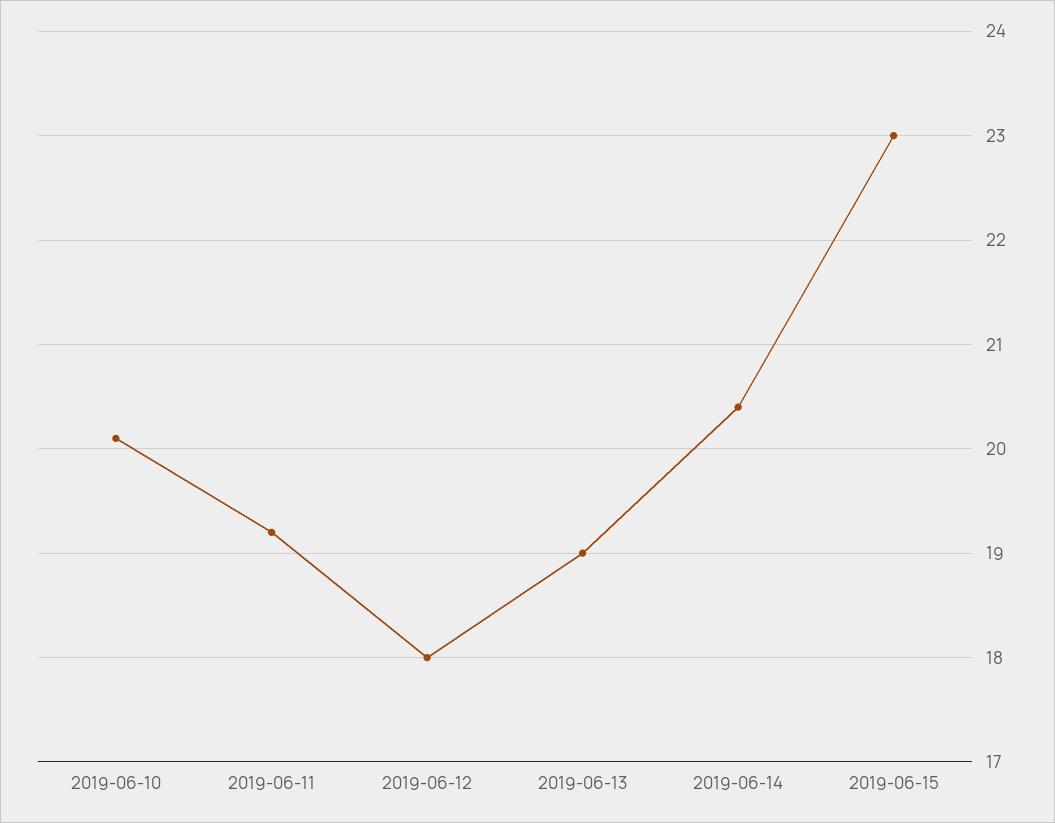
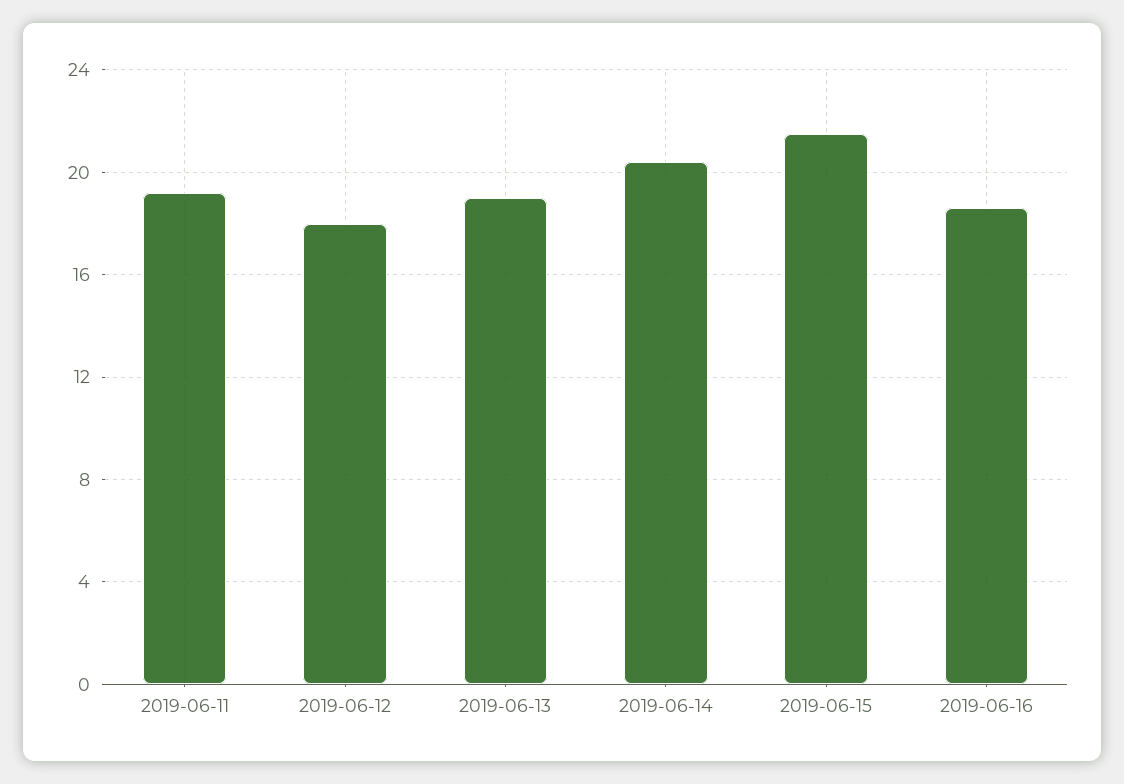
2019-06-10: 20.1 -> none
2019-06-15: 23 -> 21.5
2019-06-16: none -> 18.5

